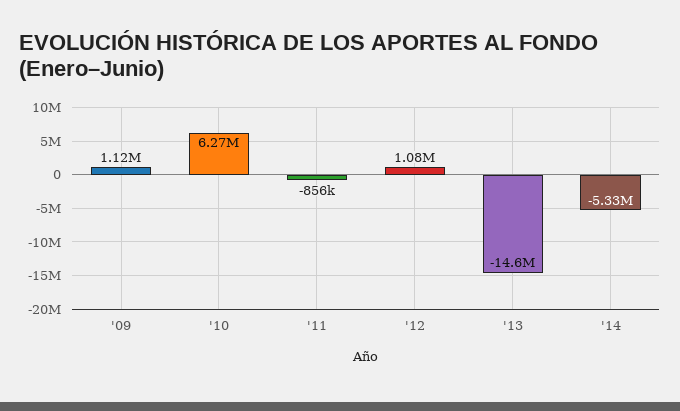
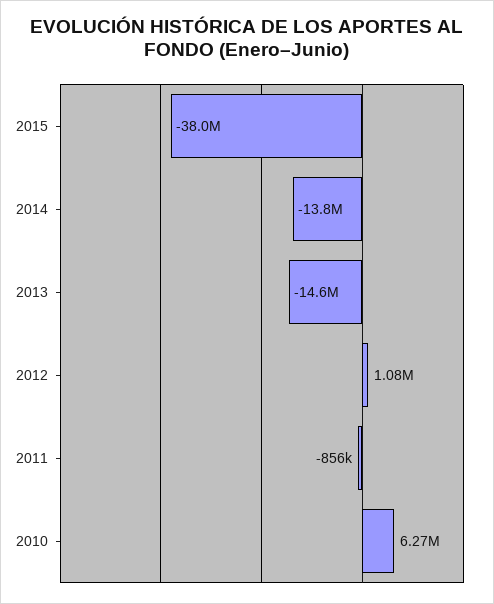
'09: 1120000 -> none
'14: -5330000 -> -13800000
2015: none -> -38000000

